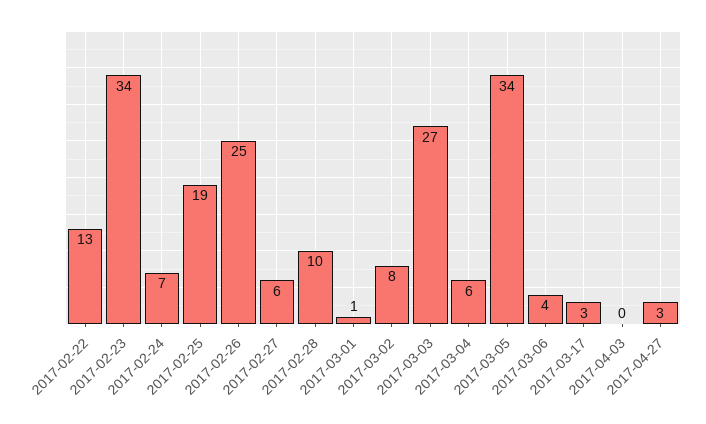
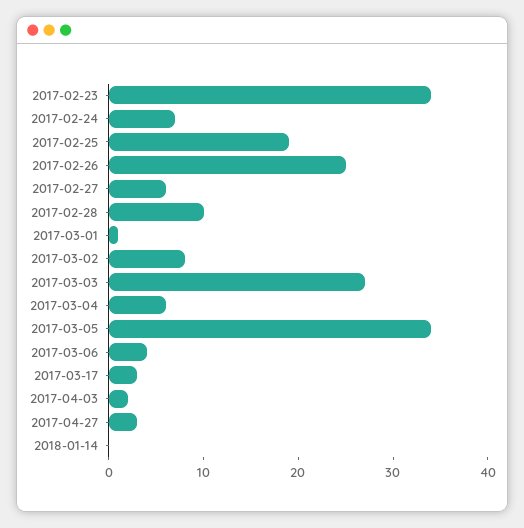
2017-02-22: 13 -> none
2017-04-03: 0 -> 2
2018-01-14: none -> 0

